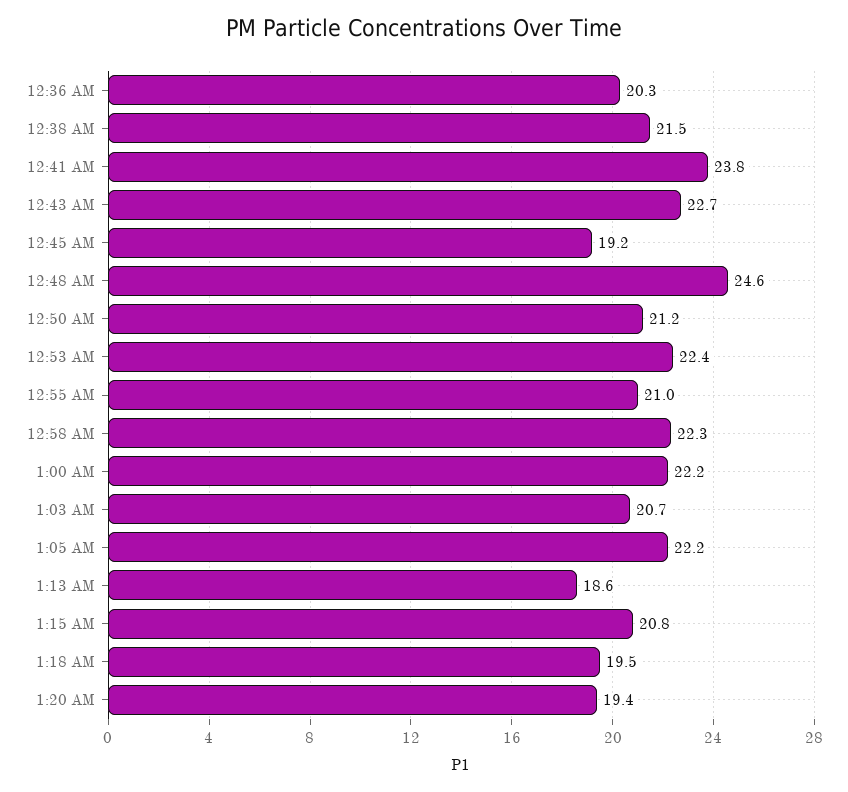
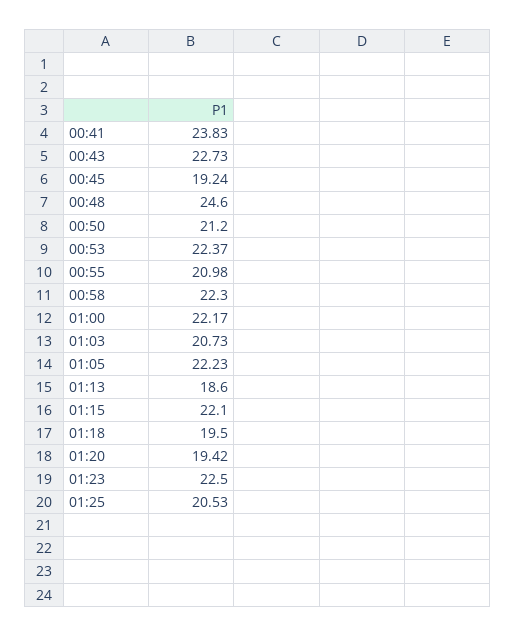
12:36 AM: 20.3 -> none
12:38 AM: 21.5 -> none
1:15 AM: 20.8 -> 22.1
01:23: none -> 22.5
01:25: none -> 20.53

